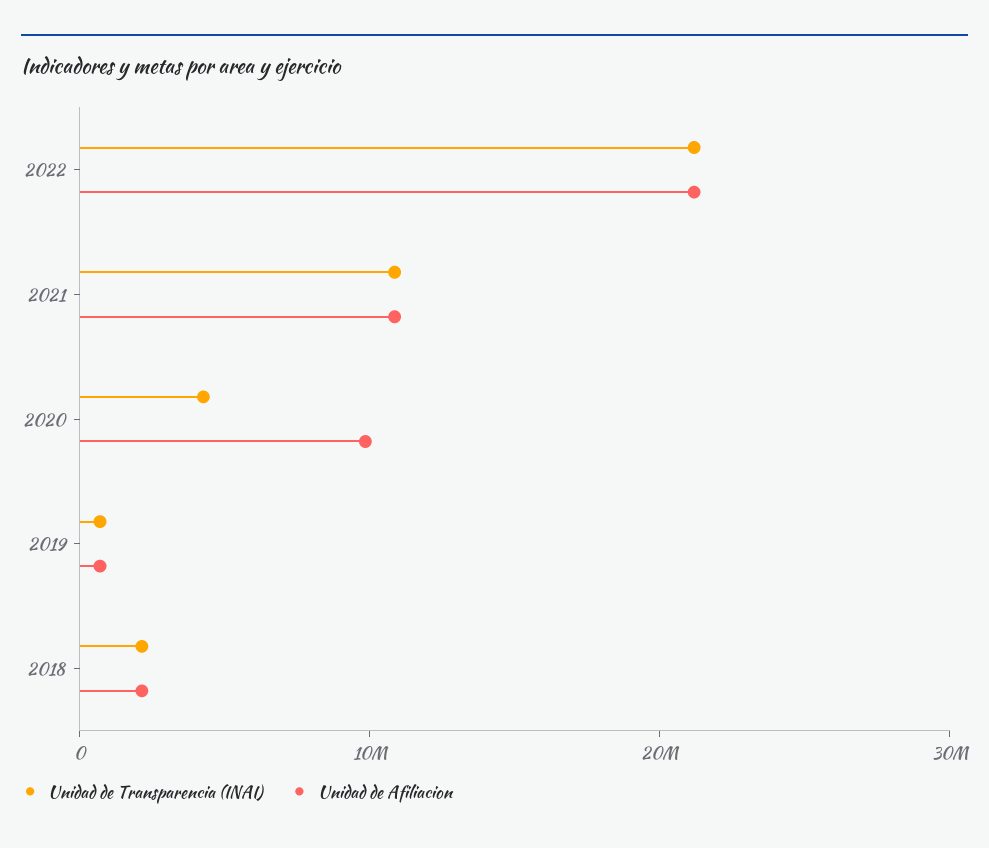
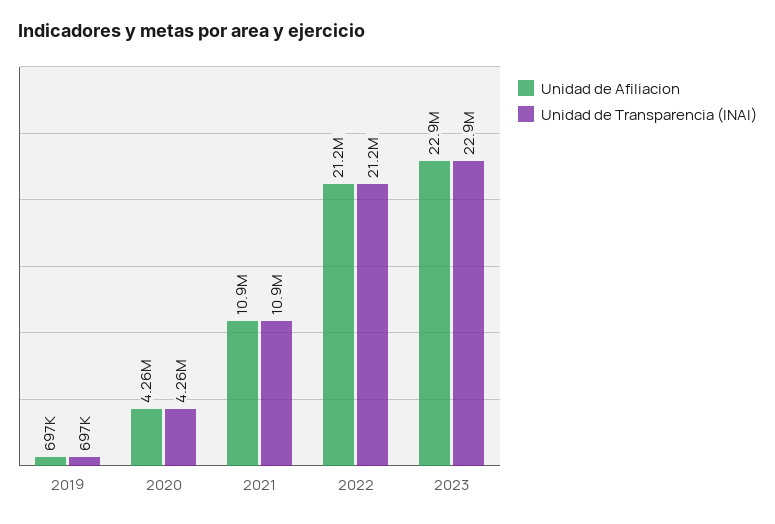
Unidad de Afiliacion, 2020: 10000000 -> 4260000
Unidad de Transparencia (INAI), 2018: 2000000 -> none
Unidad de Afiliacion, 2018: 2000000 -> none
Unidad de Afiliacion, 2023: none -> 22900000
Unidad de Transparencia (INAI), 2023: none -> 22900000

